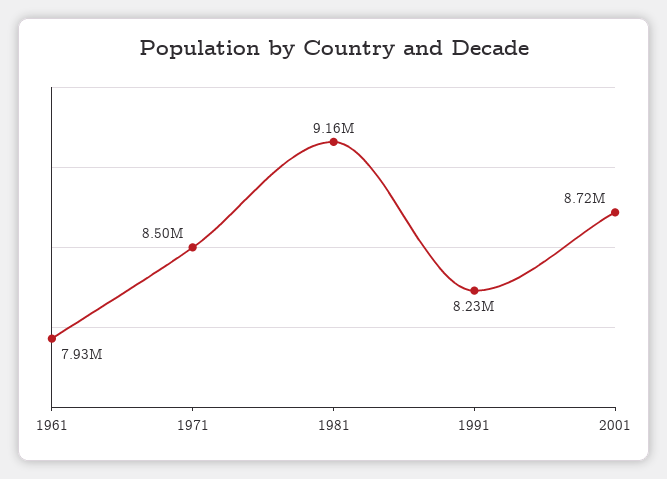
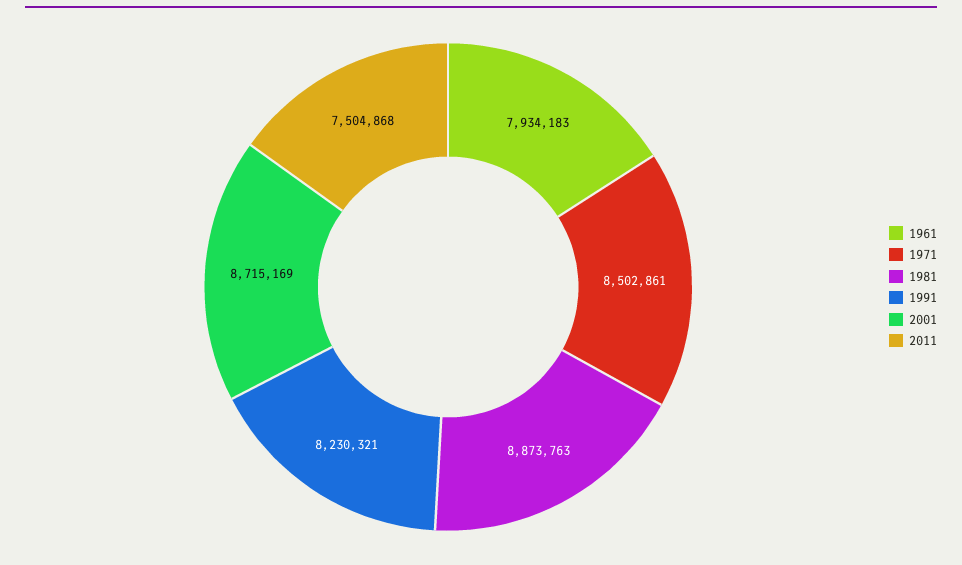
1981: 9160000 -> 8873763
2011: none -> 7504868

